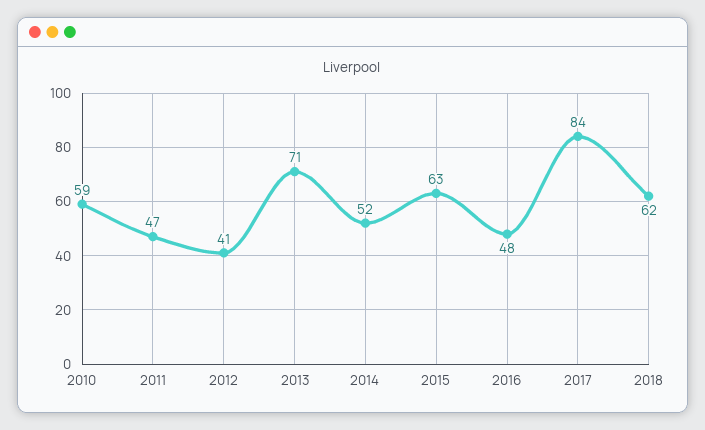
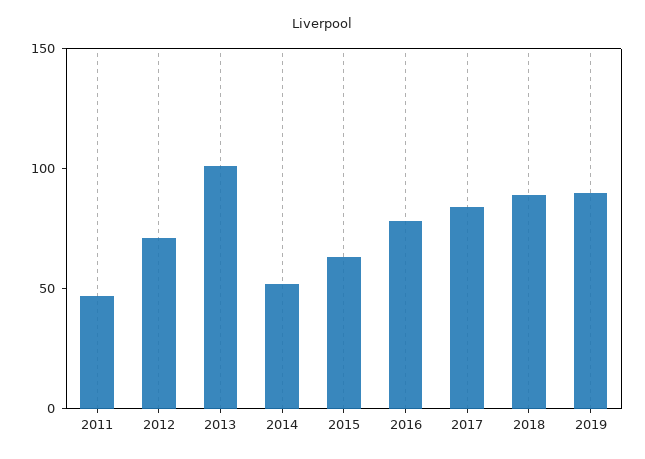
2010: 59 -> none
2012: 41 -> 70
2013: 71 -> 100
2016: 48 -> 80
2018: 62 -> 90
2019: none -> 90

